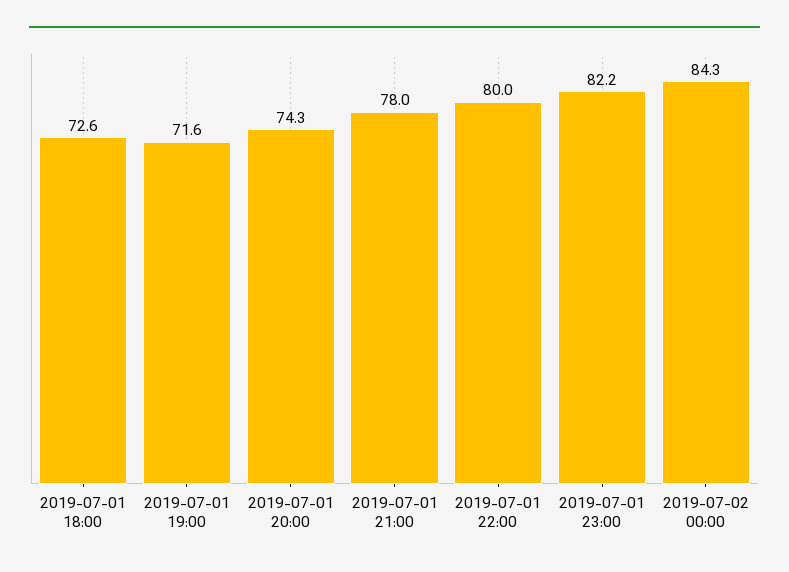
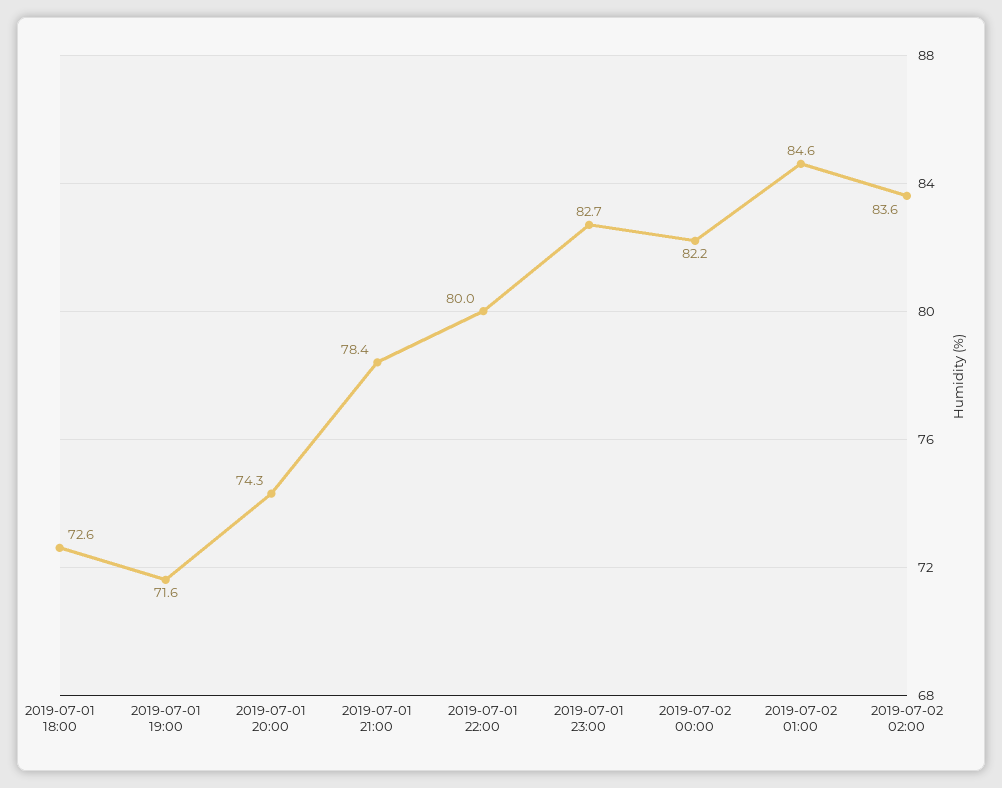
2019-07-01 21:00: 78 -> 78.4
2019-07-01 23:00: 82.2 -> 82.7
2019-07-02 00:00: 84.3 -> 82.2
2019-07-02 01:00: none -> 84.6
2019-07-02 02:00: none -> 83.6

